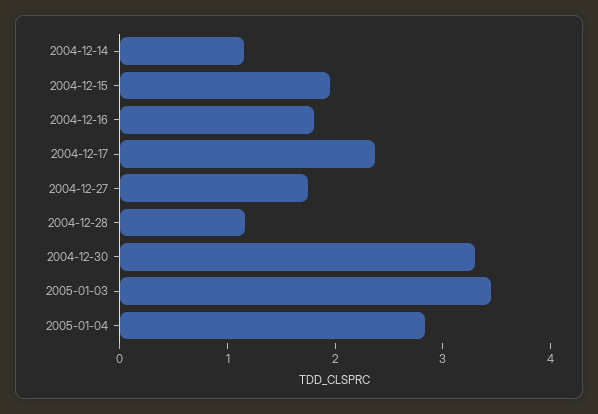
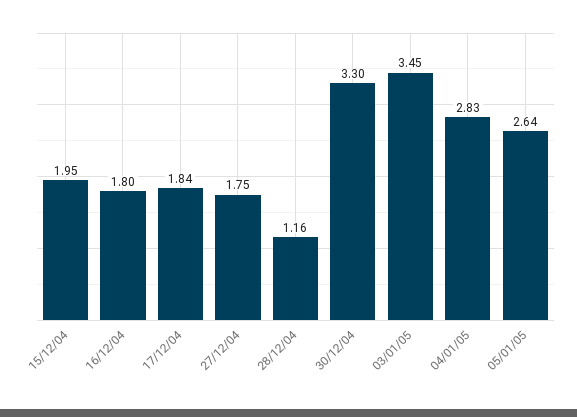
2004-12-14: 1.2 -> none
2004-12-17: 2.4 -> 1.84
05/01/05: none -> 2.64

